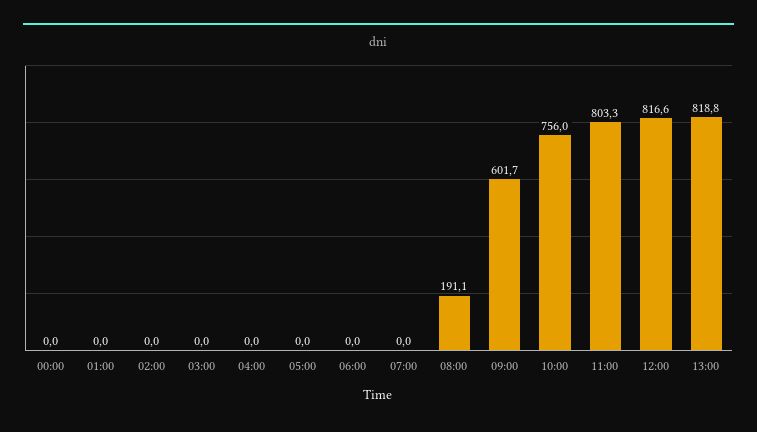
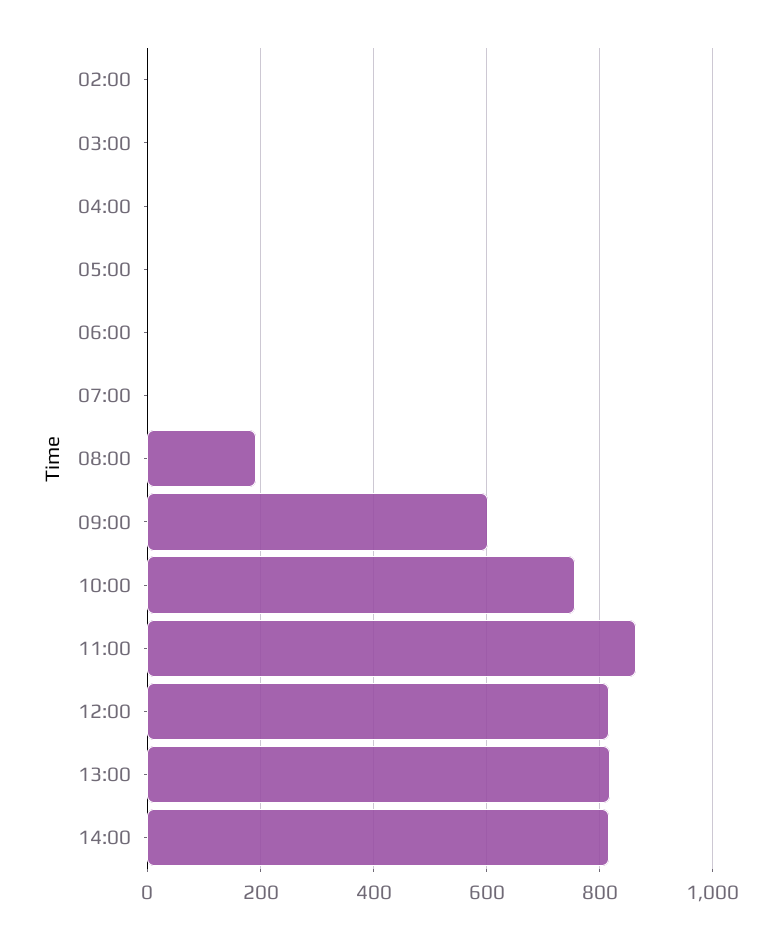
00:00: 0 -> none
01:00: 0 -> none
11:00: 803.3 -> 860
14:00: none -> 820

